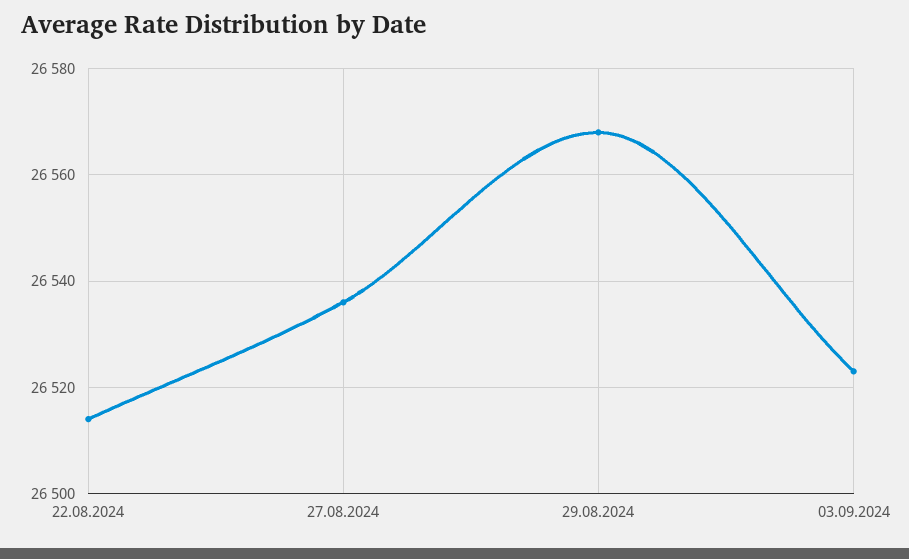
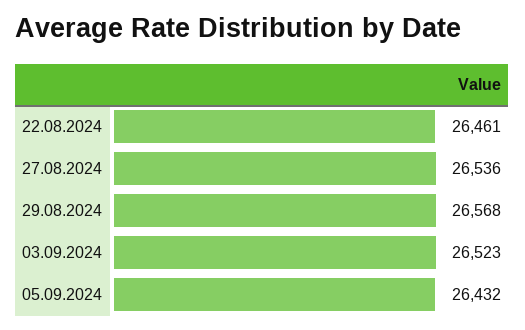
22.08.2024: 26515 -> 26461
05.09.2024: none -> 26432

